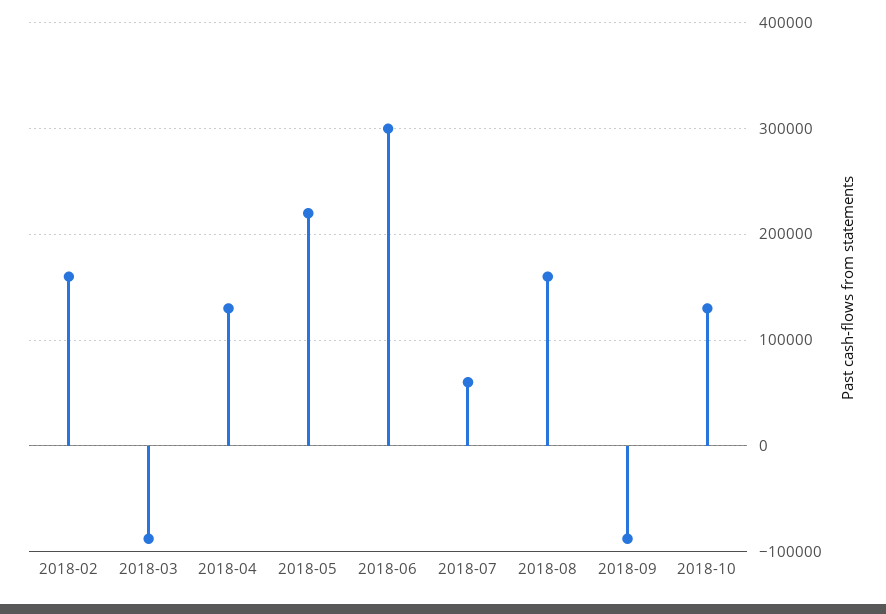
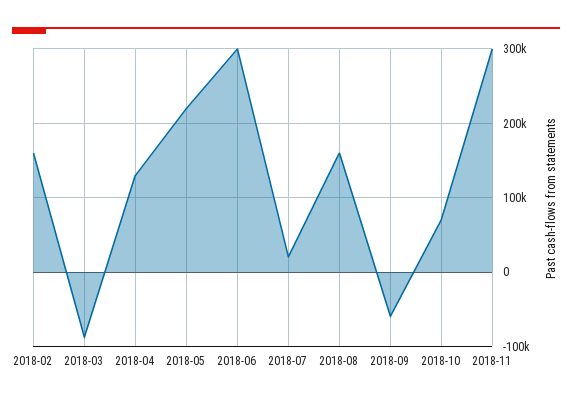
2018-07: 60000 -> 20000
2018-09: -90000 -> -60000
2018-10: 130000 -> 70000
2018-11: none -> 300000

